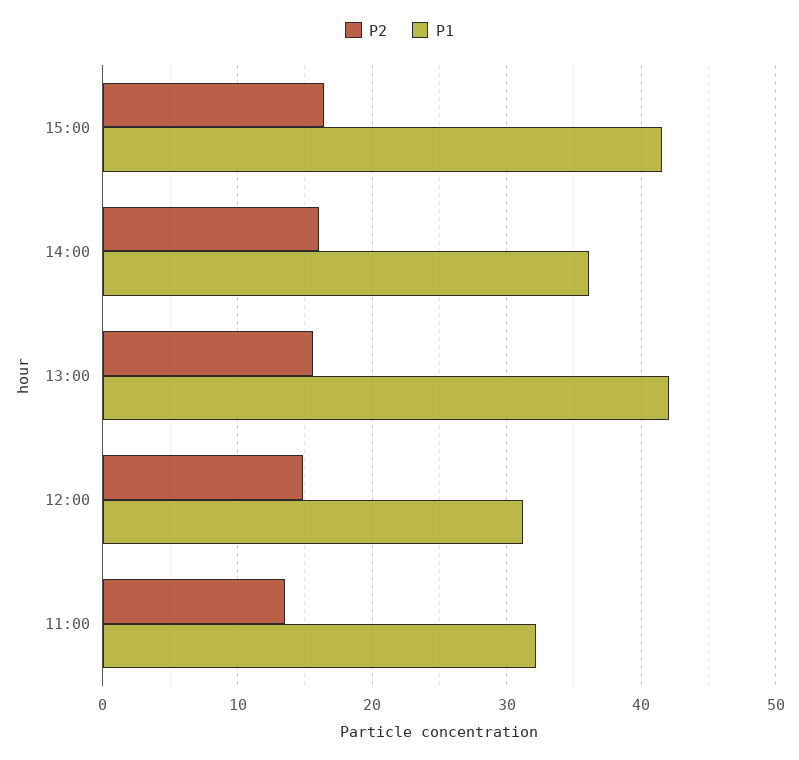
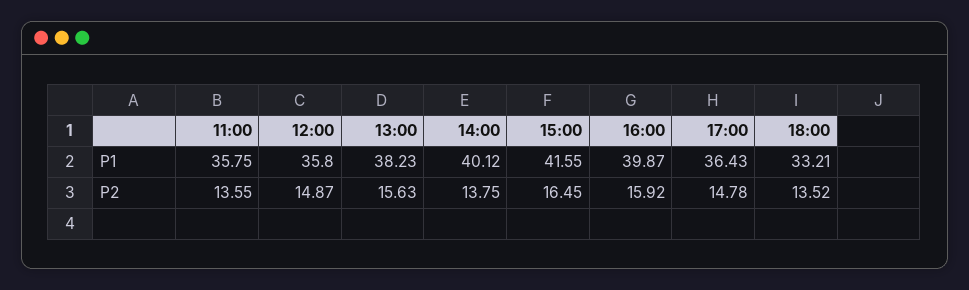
P2, 14:00: 16 -> 13.75
P1, 14:00: 36 -> 40.12
P1, 13:00: 42 -> 38.23
P1, 12:00: 31 -> 35.8
P1, 11:00: 32 -> 35.75
P1, 16:00: none -> 39.87
P1, 17:00: none -> 36.43
P1, 18:00: none -> 33.21
P2, 16:00: none -> 15.92
P2, 17:00: none -> 14.78
P2, 18:00: none -> 13.52

